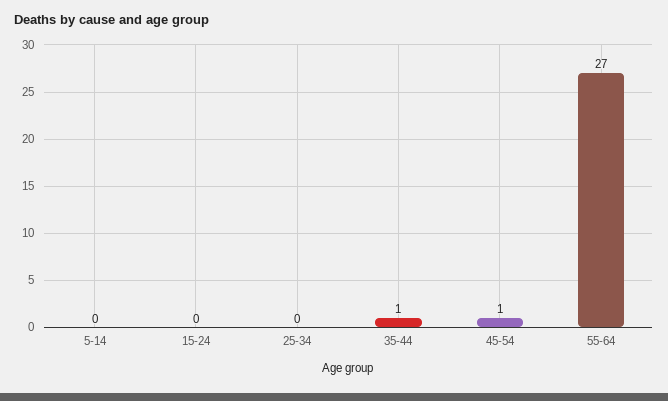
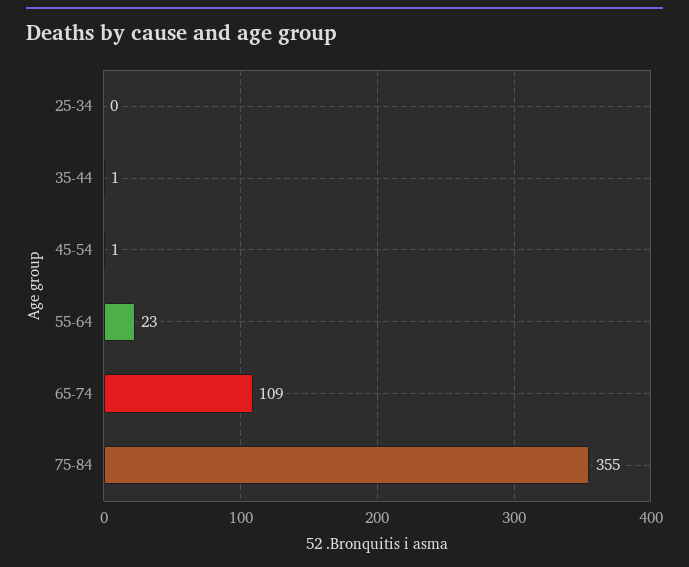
5-14: 0 -> none
15-24: 0 -> none
55-64: 27 -> 23
65-74: none -> 109
75-84: none -> 355

